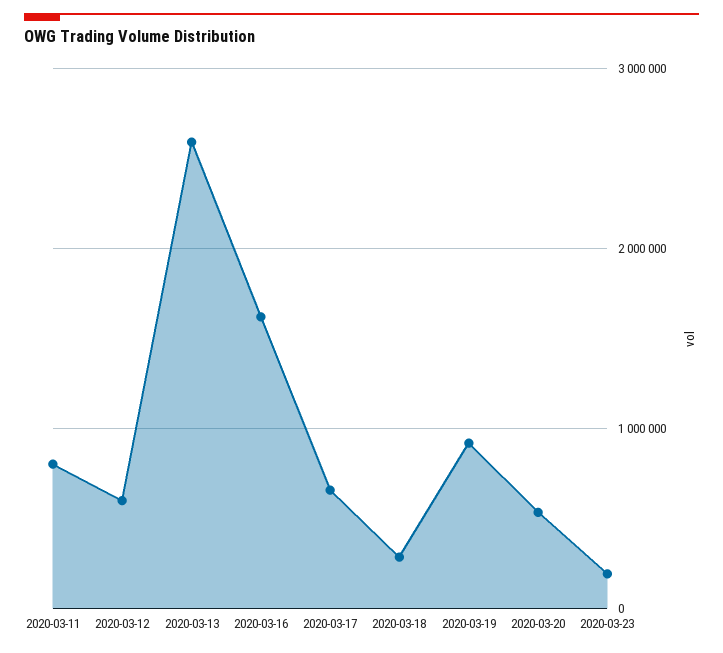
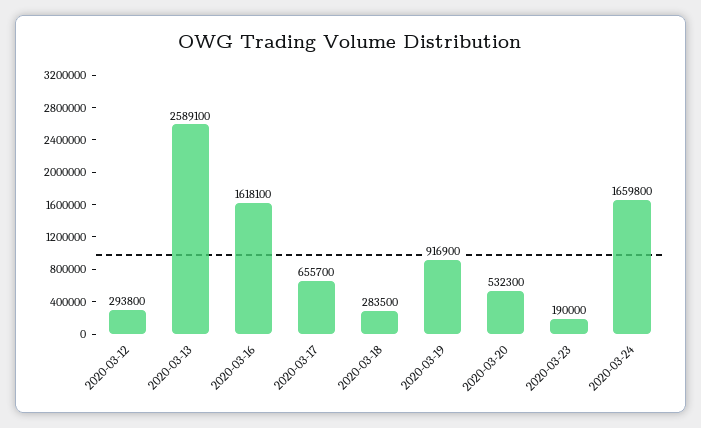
2020-03-11: 800000 -> none
2020-03-12: 600000 -> 293800
2020-03-24: none -> 1659800

